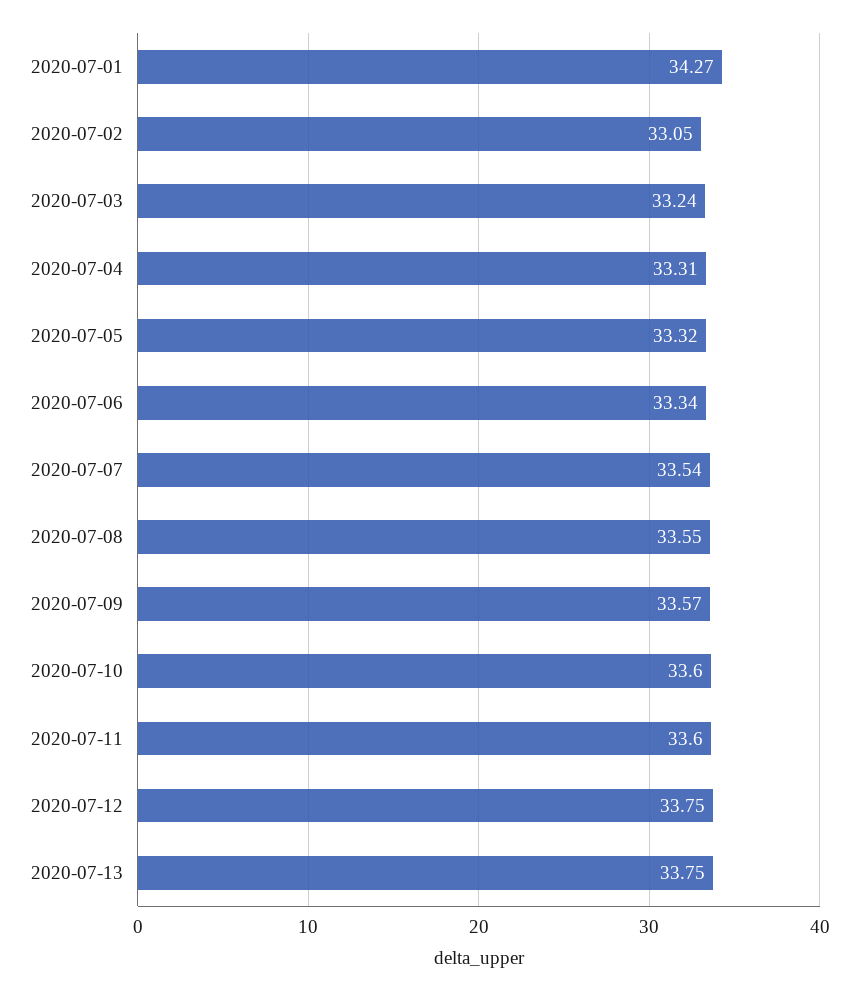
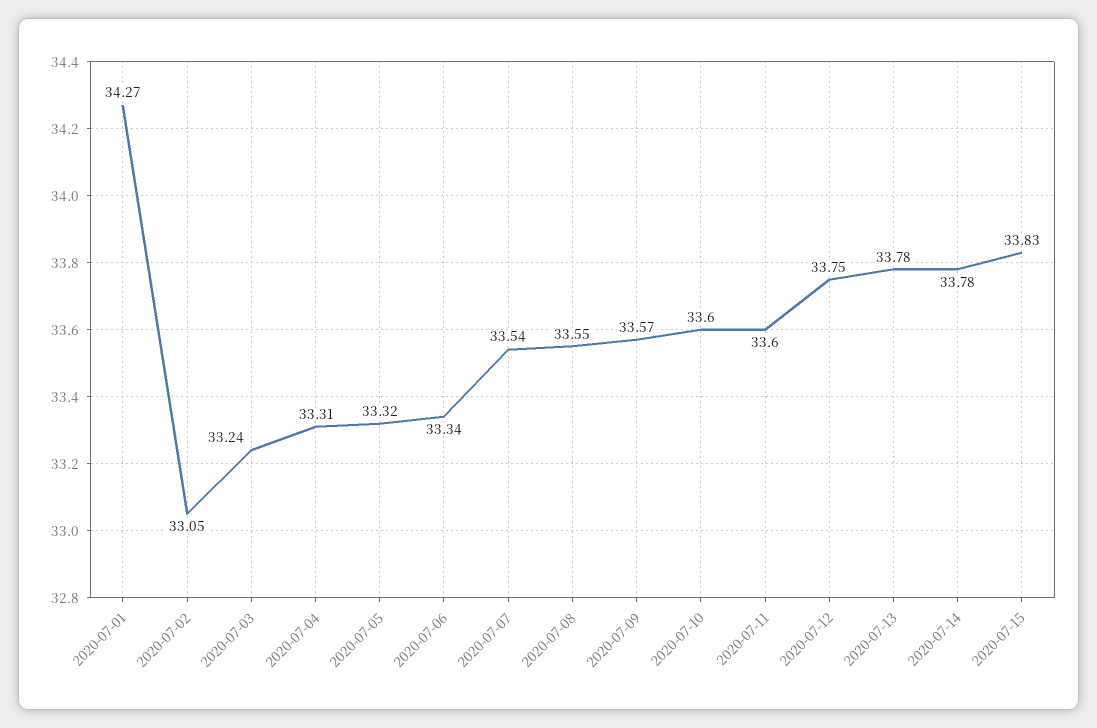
2020-07-13: 33.75 -> 33.78
2020-07-14: none -> 33.78
2020-07-15: none -> 33.83

